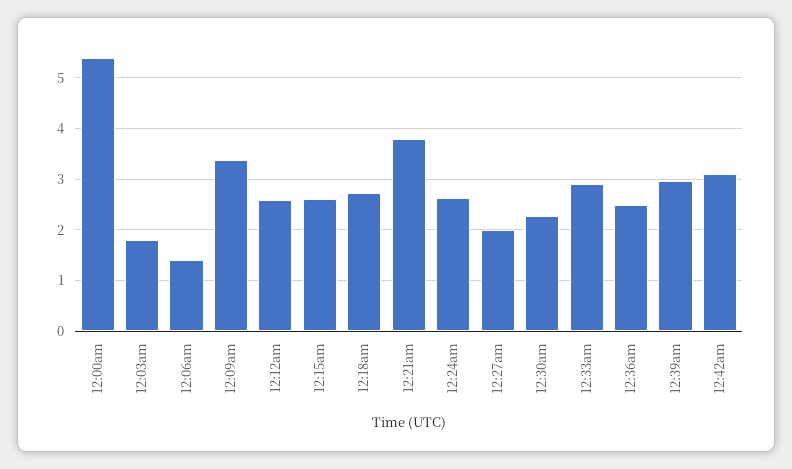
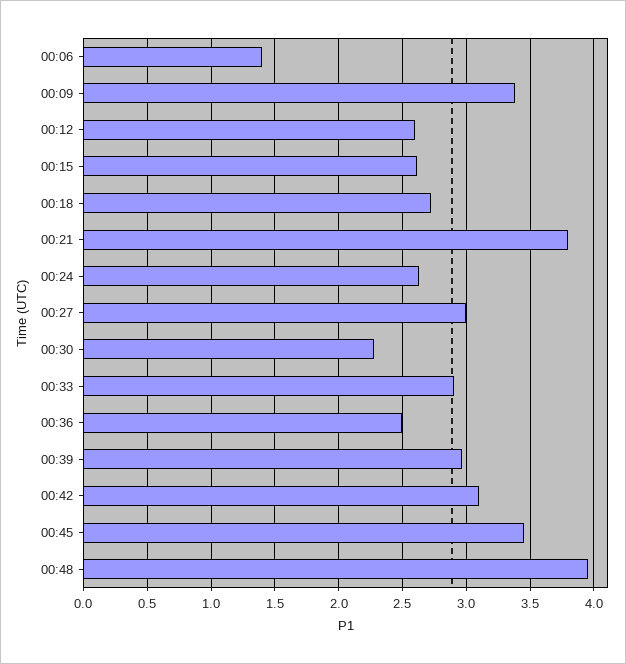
12:00am: 5.4 -> none
12:03am: 1.8 -> none
12:27am: 2 -> 3
00:45: none -> 3.45
00:48: none -> 3.95

